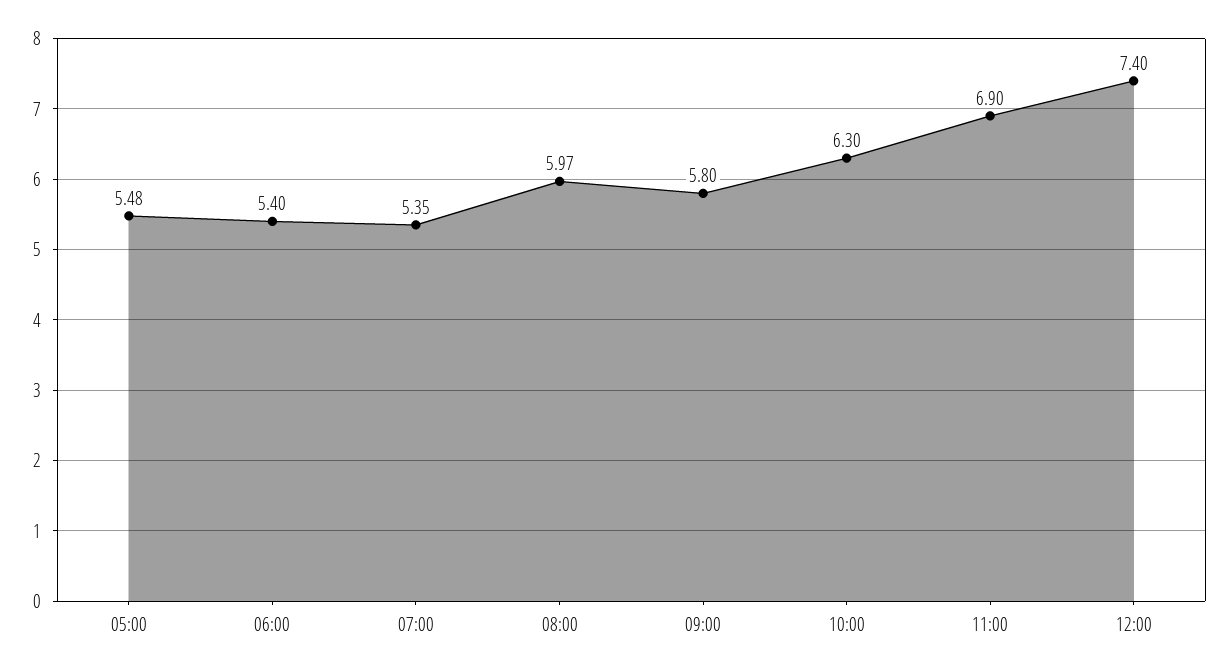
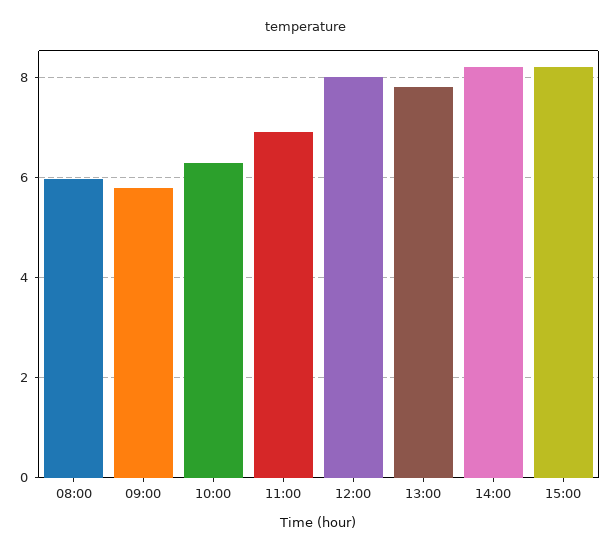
05:00: 5.48 -> none
06:00: 5.4 -> none
07:00: 5.35 -> none
12:00: 7.4 -> 8
13:00: none -> 7.8
14:00: none -> 8.2
15:00: none -> 8.2

